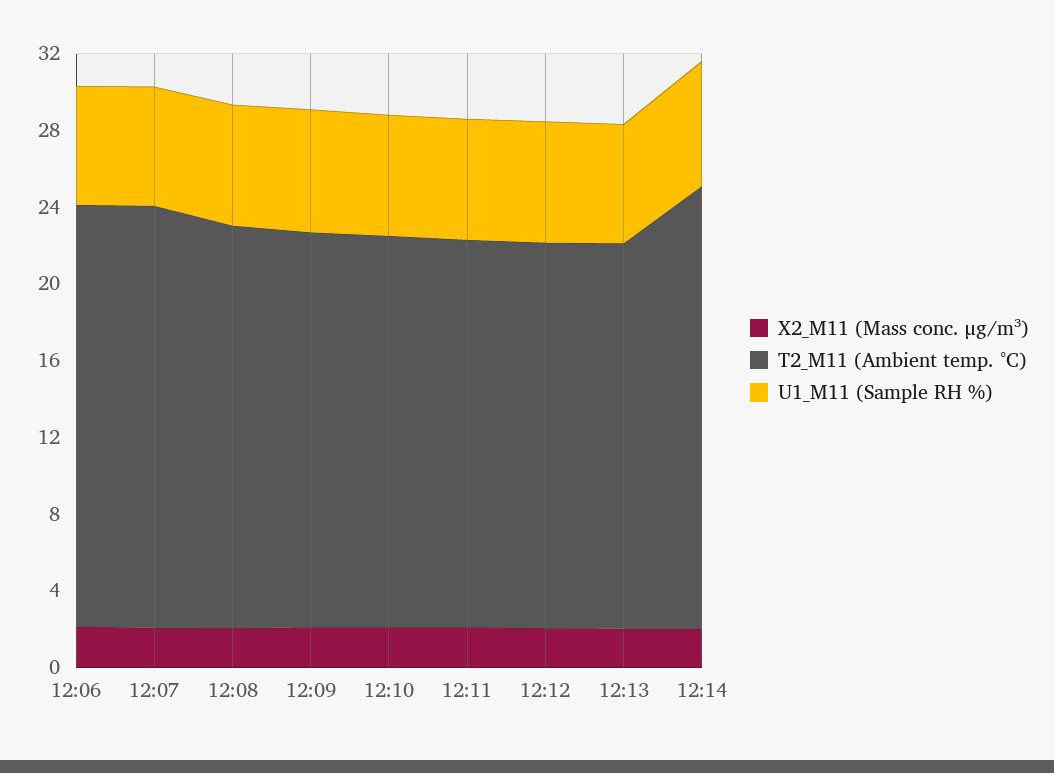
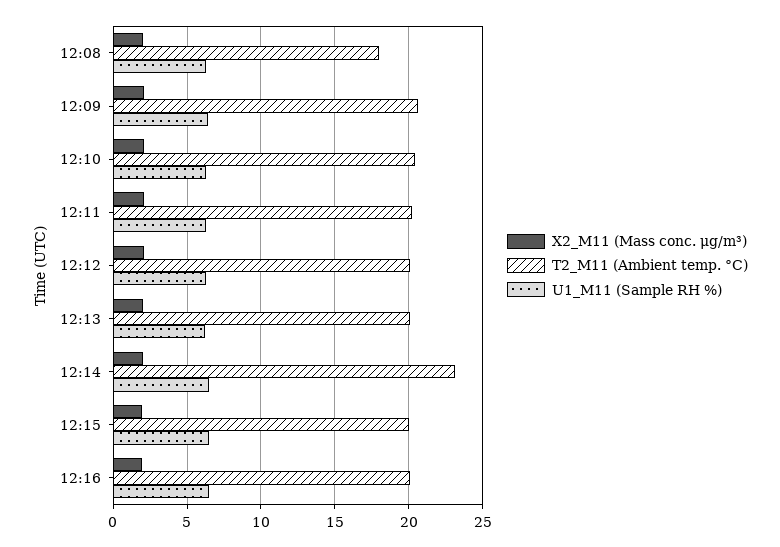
X2_M11 (Mass conc. μg/m³), 12:06: 2 -> none
T2_M11 (Ambient temp. °C), 12:06: 22 -> none
U1_M11 (Sample RH %), 12:06: 6 -> none
X2_M11 (Mass conc. μg/m³), 12:07: 2 -> none
T2_M11 (Ambient temp. °C), 12:07: 22 -> none
U1_M11 (Sample RH %), 12:07: 6 -> none
T2_M11 (Ambient temp. °C), 12:08: 21 -> 18
X2_M11 (Mass conc. μg/m³), 12:15: none -> 2
T2_M11 (Ambient temp. °C), 12:15: none -> 20
U1_M11 (Sample RH %), 12:15: none -> 6.5
X2_M11 (Mass conc. μg/m³), 12:16: none -> 2
T2_M11 (Ambient temp. °C), 12:16: none -> 20
U1_M11 (Sample RH %), 12:16: none -> 6.5

